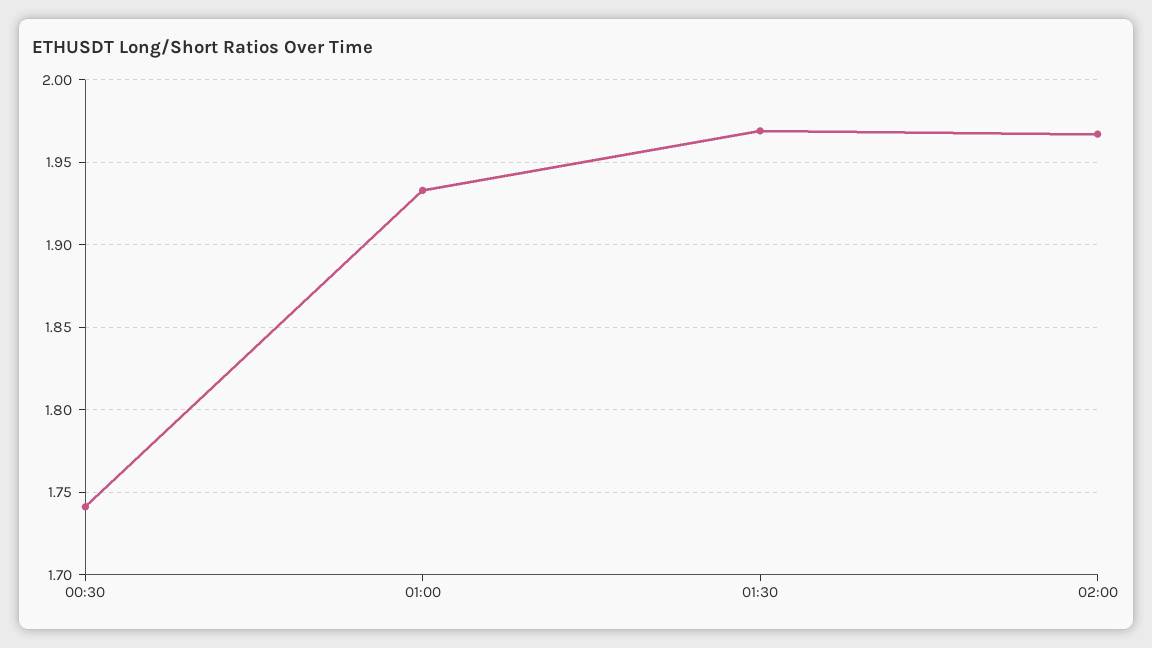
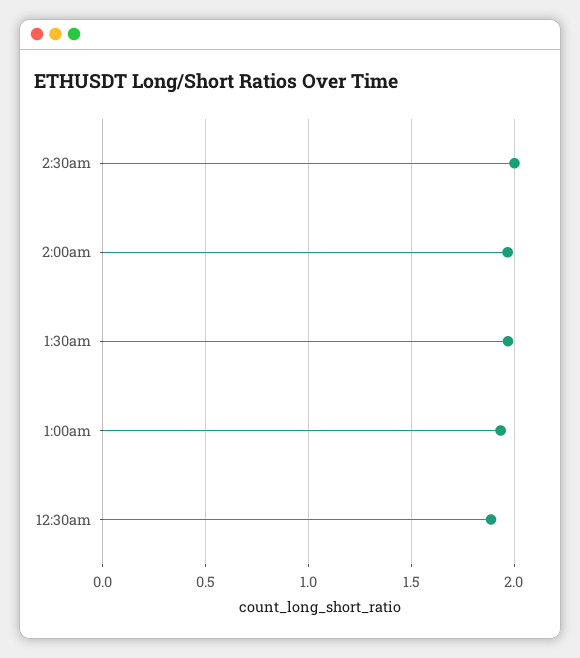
00:30: 1.74 -> 1.9
2:30am: none -> 2

